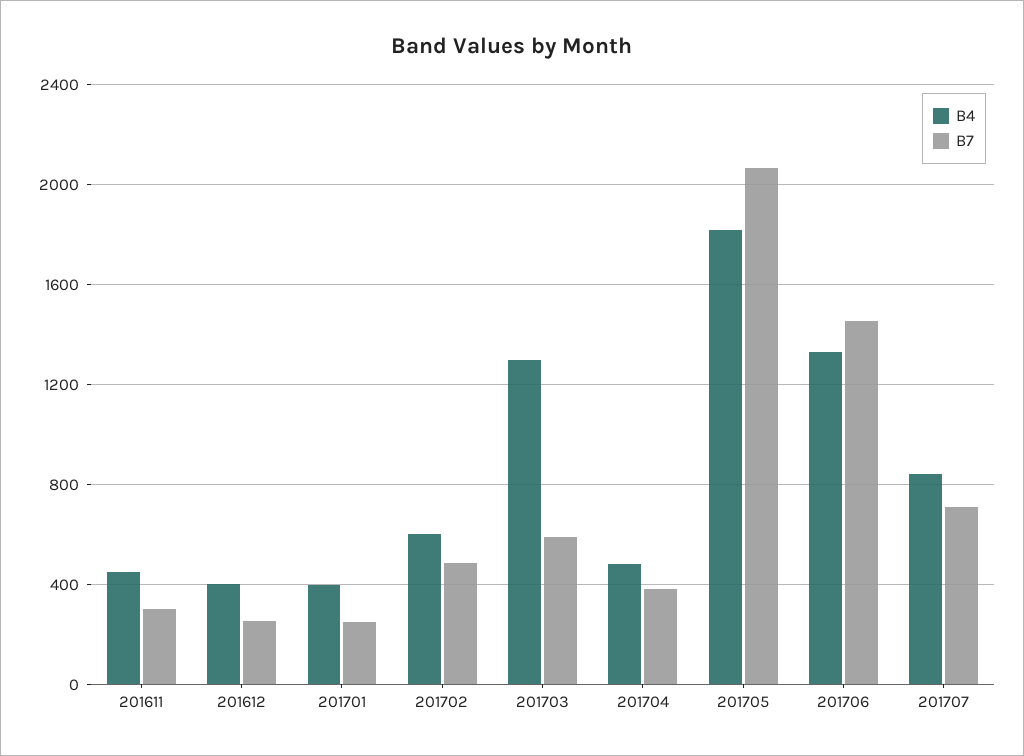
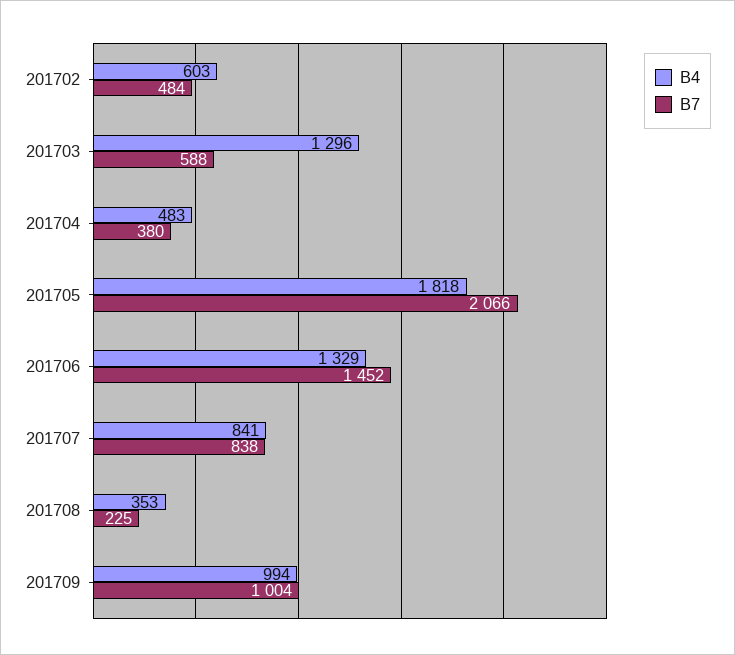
B4, 201611: 450 -> none
B7, 201611: 300 -> none
B4, 201612: 400 -> none
B7, 201612: 250 -> none
B4, 201701: 400 -> none
B7, 201701: 250 -> none
B7, 201707: 700 -> 838
B4, 201708: none -> 353
B7, 201708: none -> 225
B4, 201709: none -> 994
B7, 201709: none -> 1004

